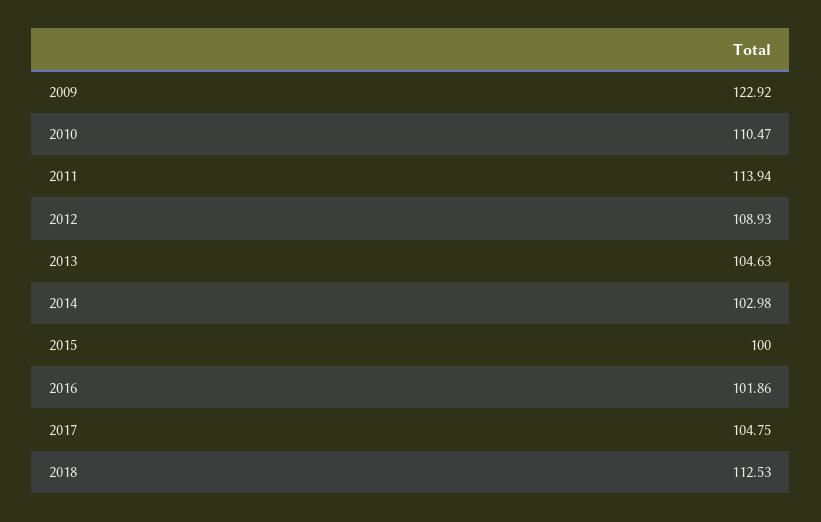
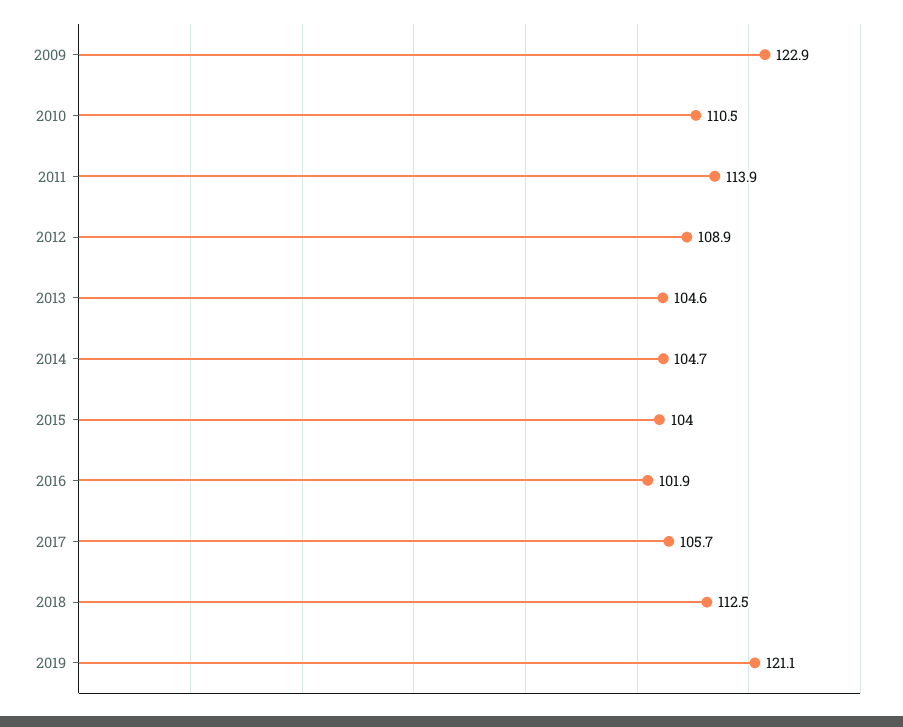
2014: 102.98 -> 104.7
2015: 100 -> 104
2017: 104.75 -> 105.7
2019: none -> 121.1

